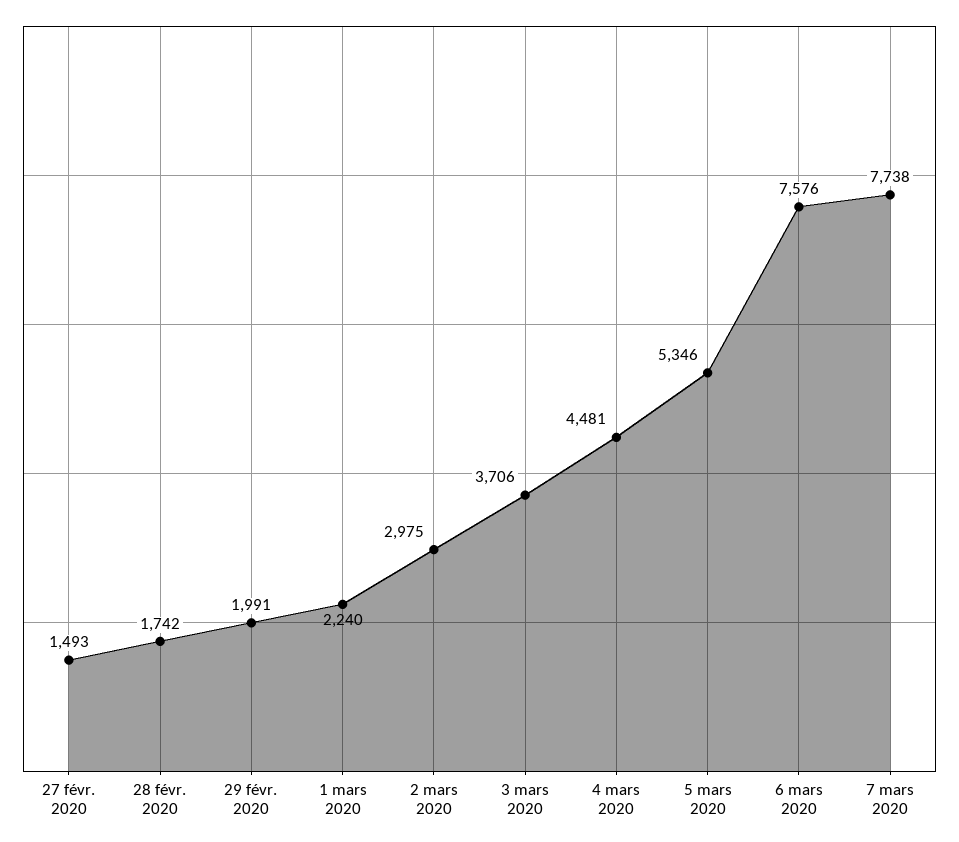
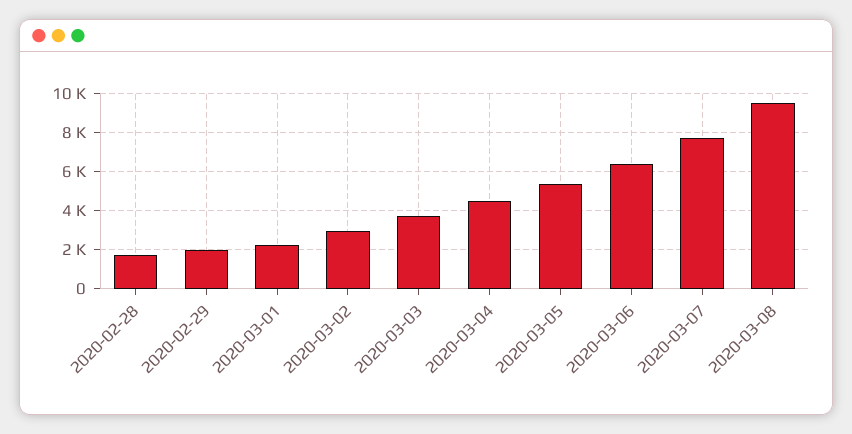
27 févr. 2020: 1493 -> none
6 mars 2020: 7576 -> 6500
2020-03-08: none -> 9500

